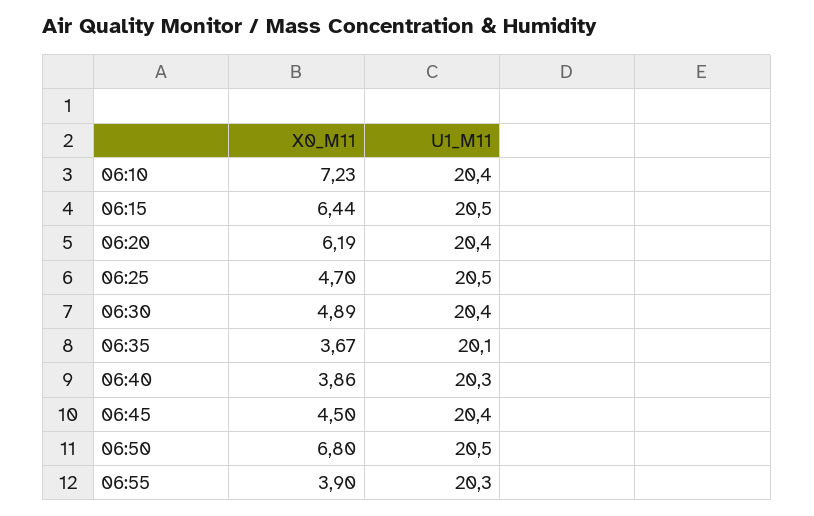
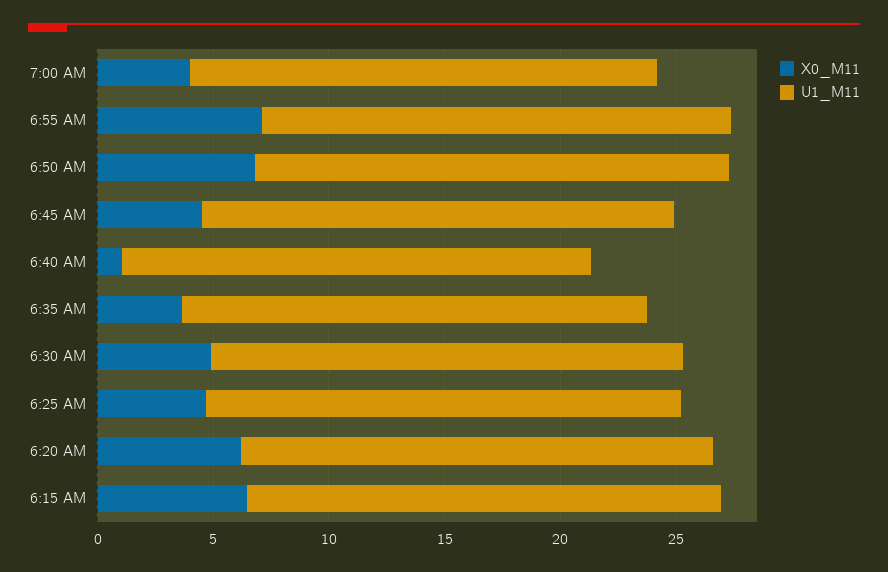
X0_M11, 06:10: 7.23 -> none
U1_M11, 06:10: 20.4 -> none
X0_M11, 06:40: 3.86 -> 1
X0_M11, 06:55: 3.9 -> 7
X0_M11, 7:00 AM: none -> 4
U1_M11, 7:00 AM: none -> 20

